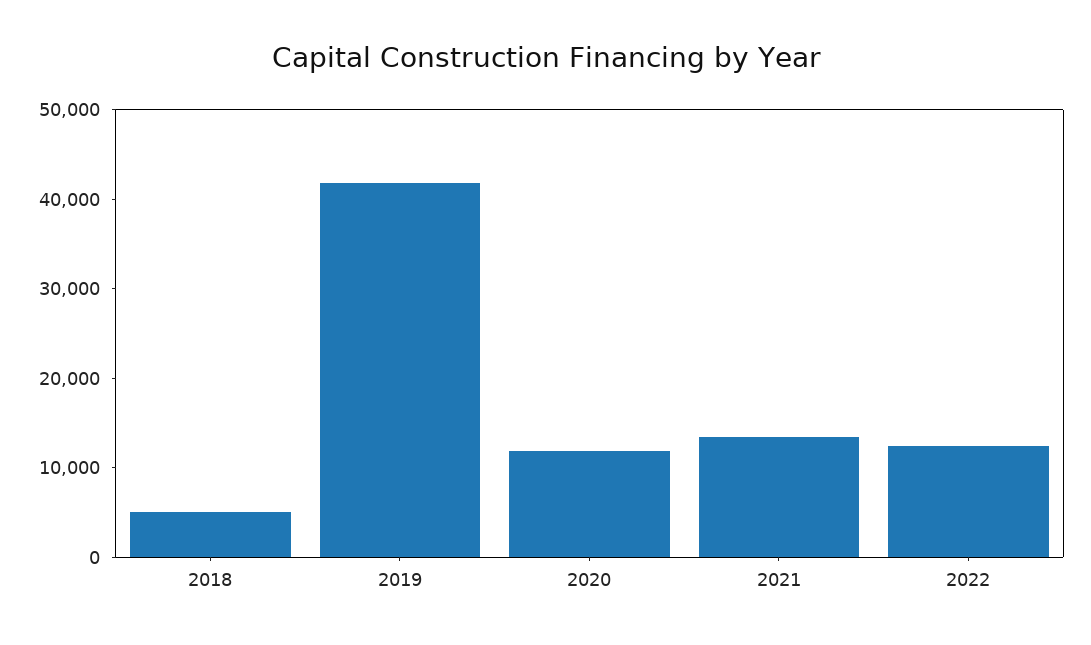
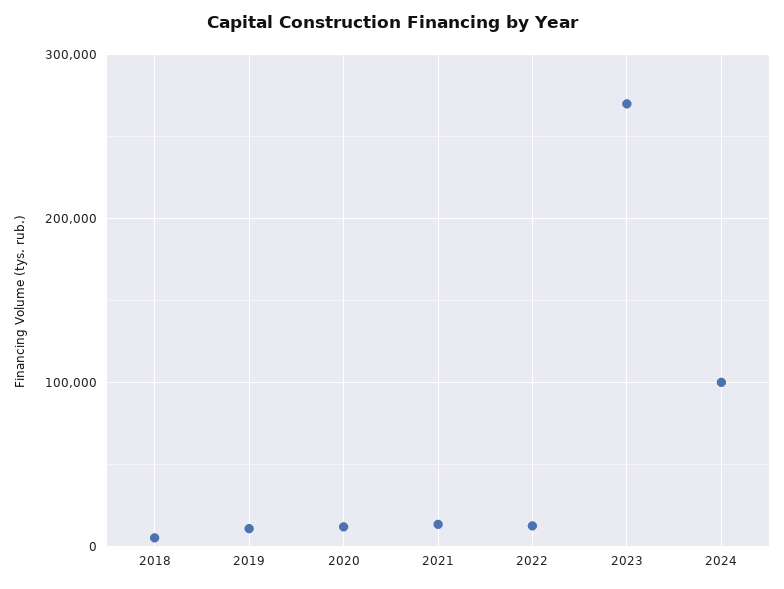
2019: 42000 -> 10000
2023: none -> 270000
2024: none -> 100000

